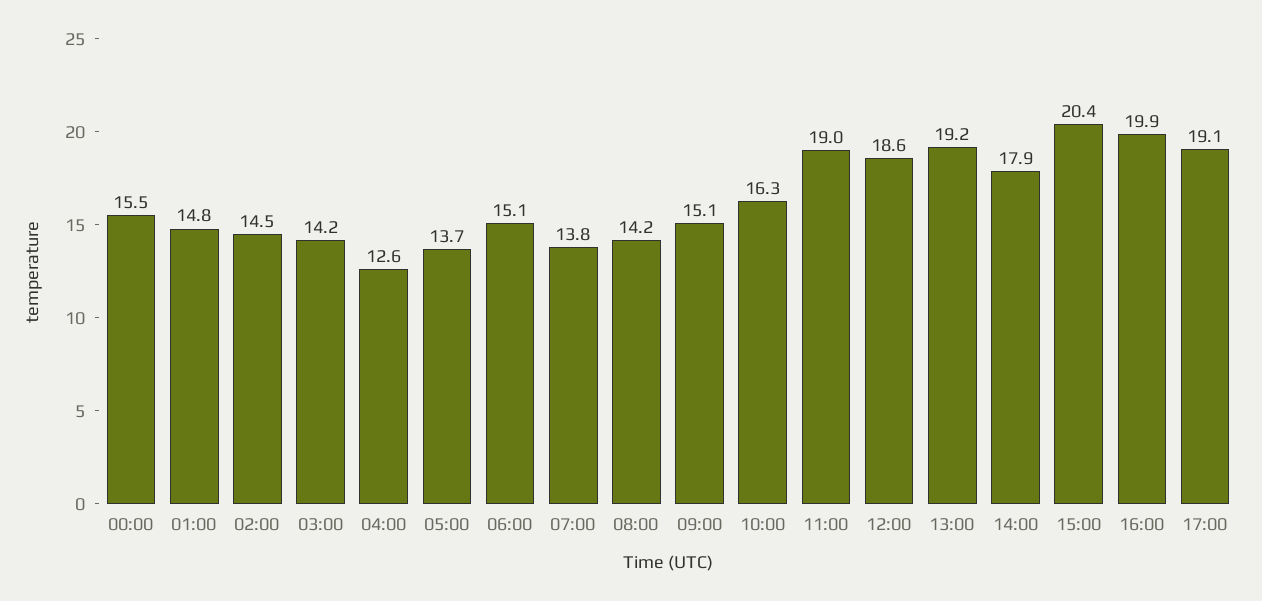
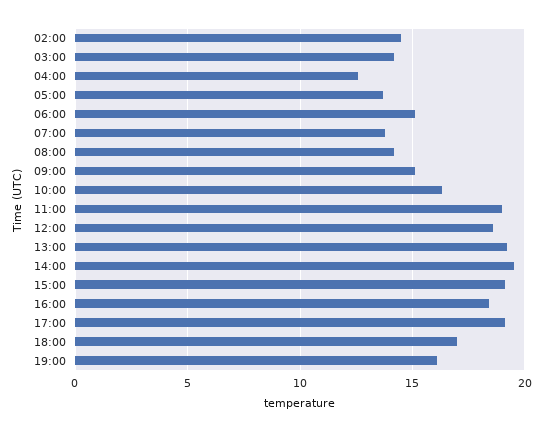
00:00: 15.5 -> none
01:00: 14.8 -> none
14:00: 17.9 -> 19.5
15:00: 20.4 -> 19
16:00: 19.9 -> 18.5
18:00: none -> 17
19:00: none -> 16

